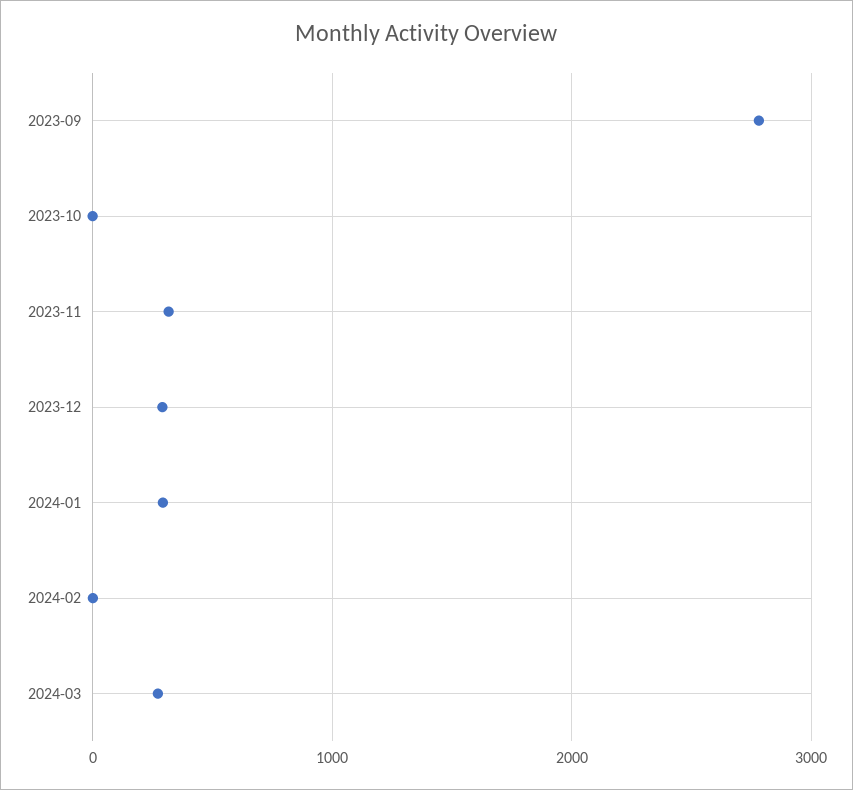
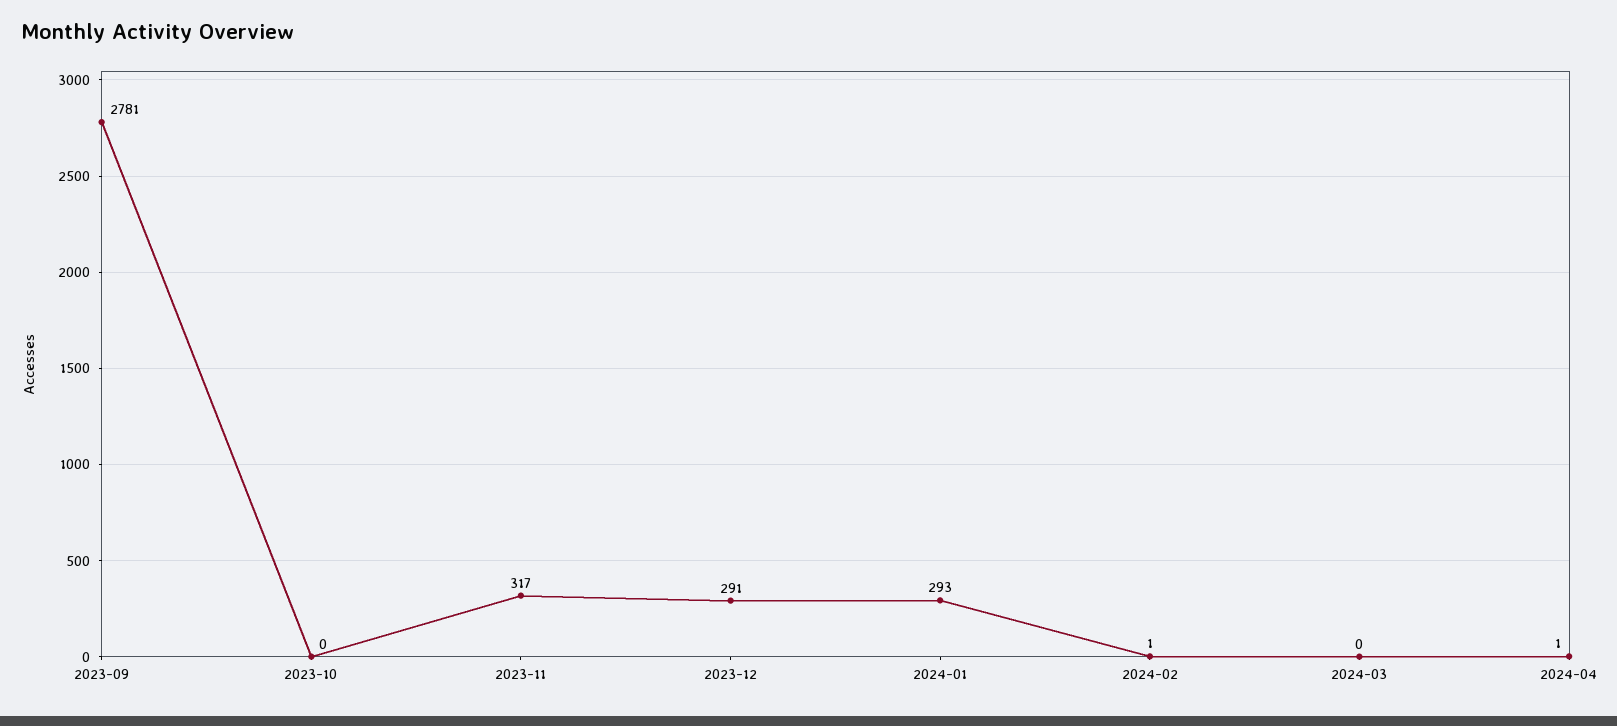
2024-03: 300 -> 0
2024-04: none -> 1

